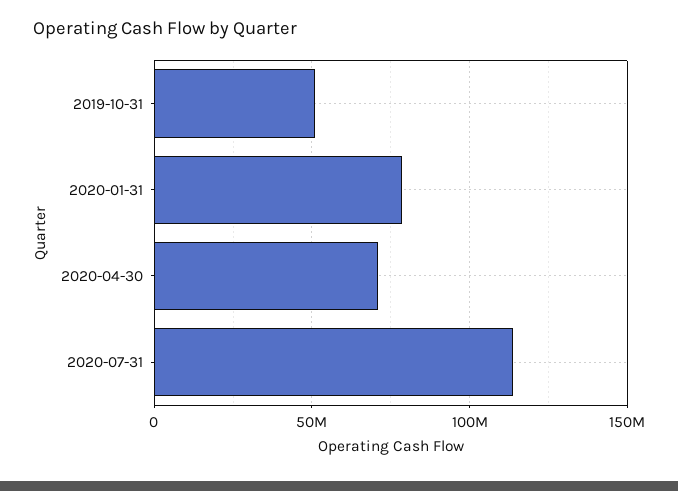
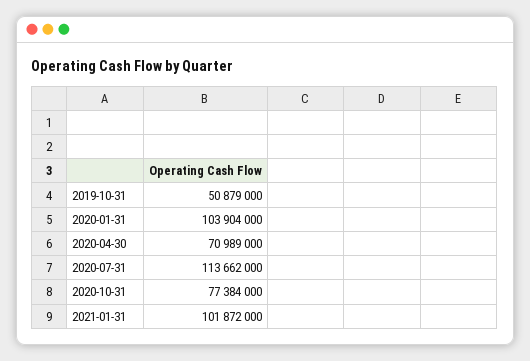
2020-01-31: 80000000 -> 103904000
2020-10-31: none -> 77384000
2021-01-31: none -> 101872000

